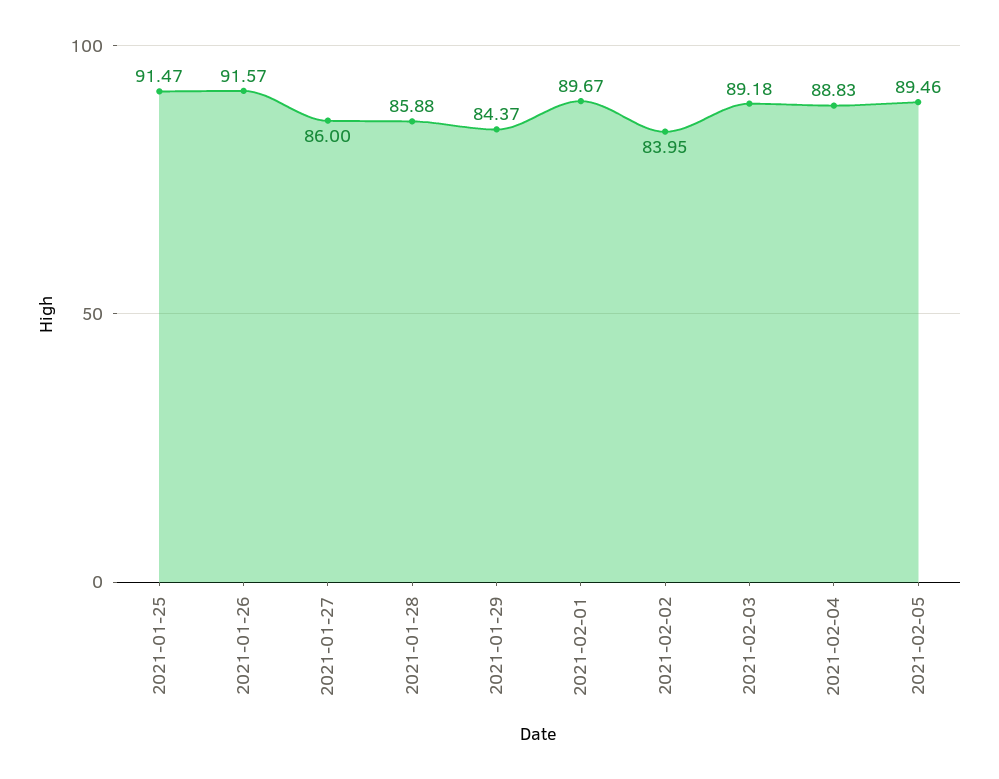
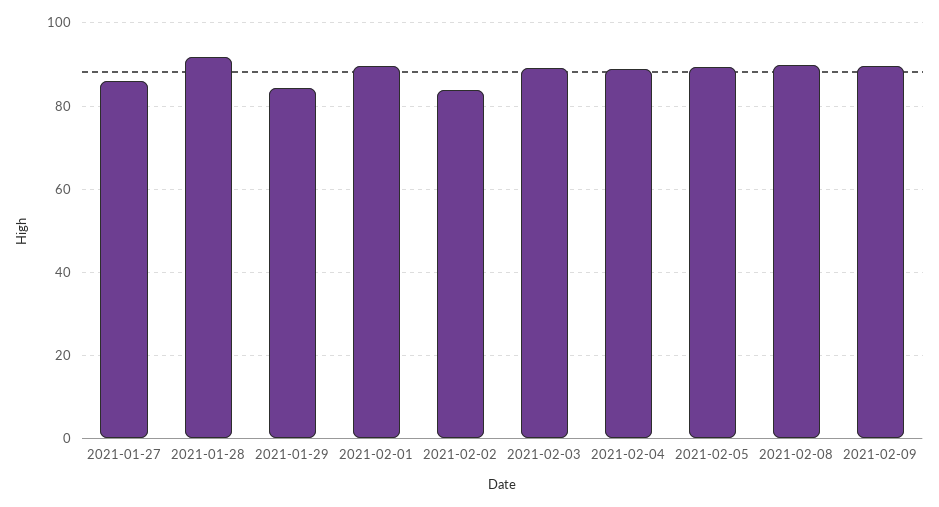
2021-01-25: 91.47 -> none
2021-01-26: 91.57 -> none
2021-01-28: 85.88 -> 92
2021-02-08: none -> 90
2021-02-09: none -> 90

